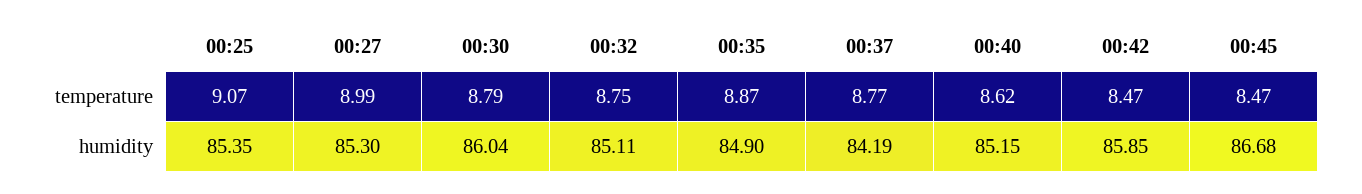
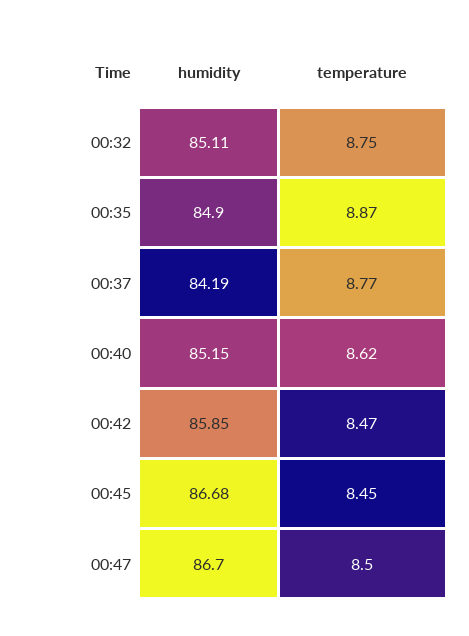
00:25, temperature: 9.07 -> none
00:27, temperature: 8.99 -> none
00:30, temperature: 8.79 -> none
00:45, temperature: 8.47 -> 8.45
00:25, humidity: 85.35 -> none
00:27, humidity: 85.3 -> none
00:30, humidity: 86.04 -> none
00:47, humidity: none -> 86.7
00:47, temperature: none -> 8.5

